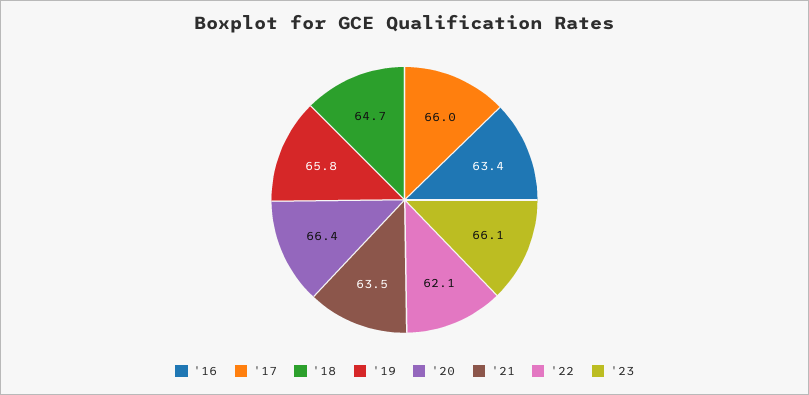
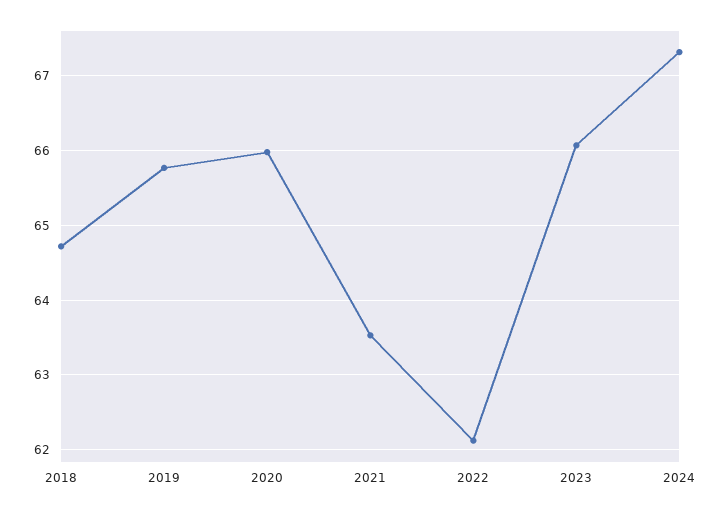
'16: 63.4 -> none
'17: 66 -> none
'20: 66.4 -> 66
2024: none -> 67.3

